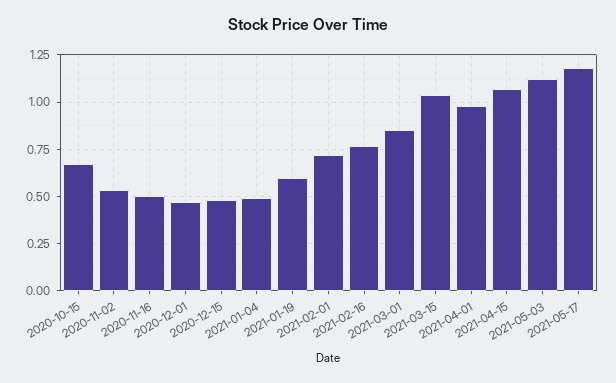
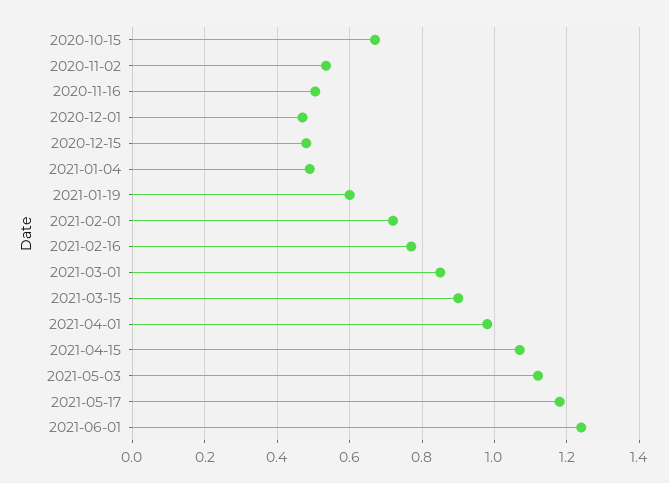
2021-03-15: 1.05 -> 0.9
2021-06-01: none -> 1.24

